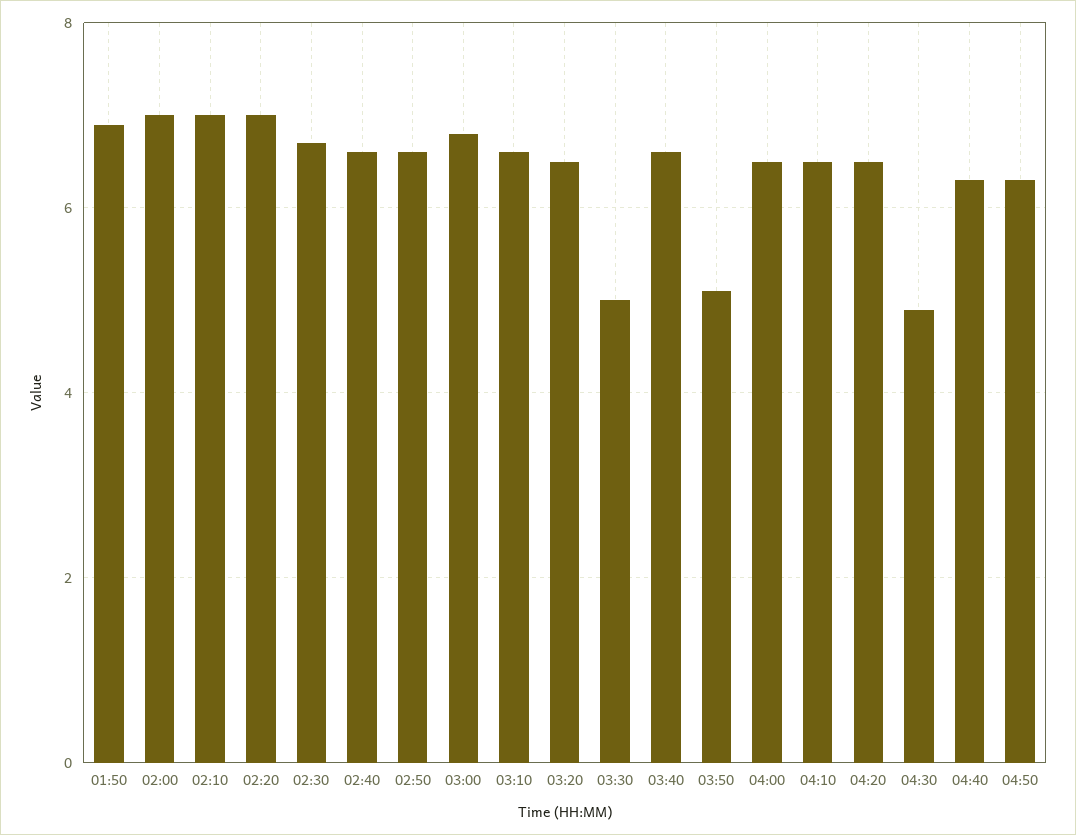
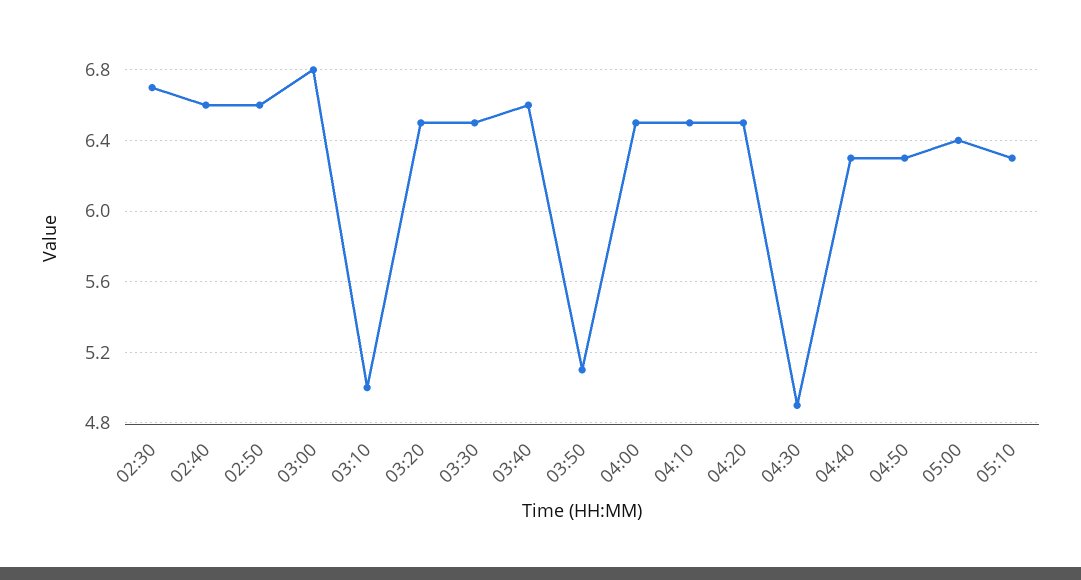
01:50: 7 -> none
02:00: 7 -> none
02:10: 7 -> none
02:20: 7 -> none
03:10: 6.5 -> 5
03:30: 5 -> 6.5
05:00: none -> 6.4
05:10: none -> 6.3

